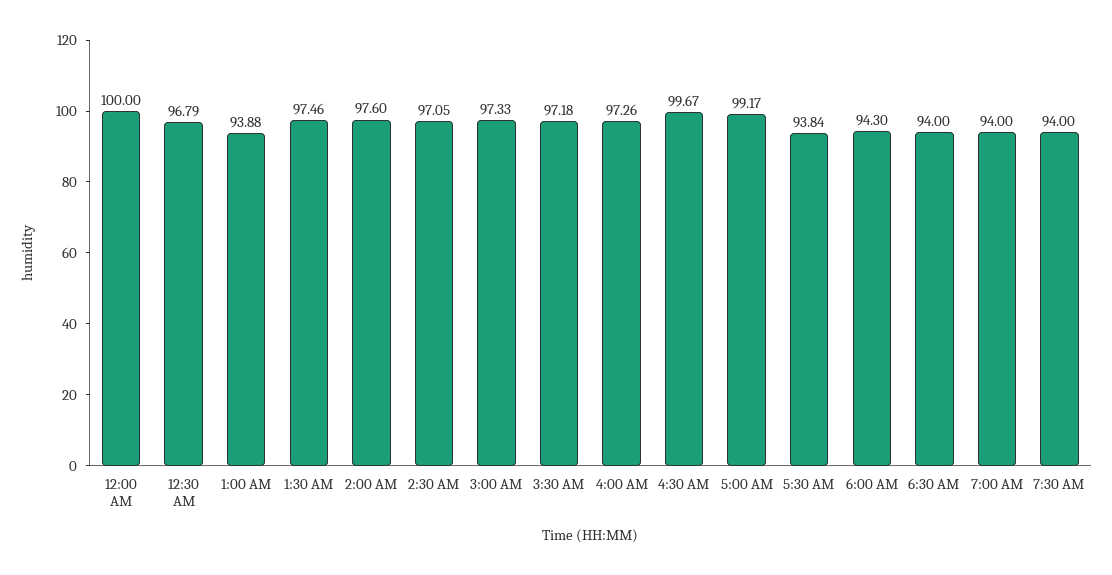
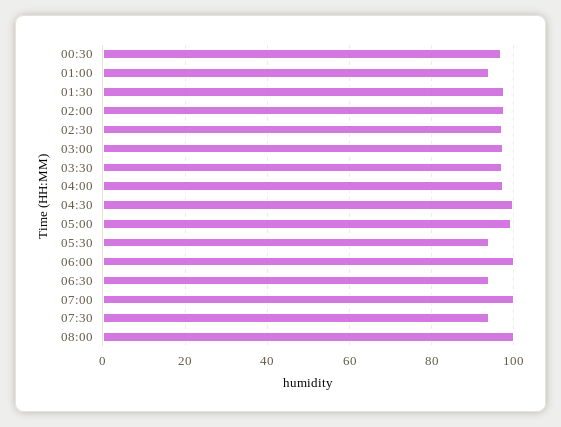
12:00 AM: 100 -> none
6:00 AM: 94.3 -> 100
7:00 AM: 94 -> 100
08:00: none -> 100

